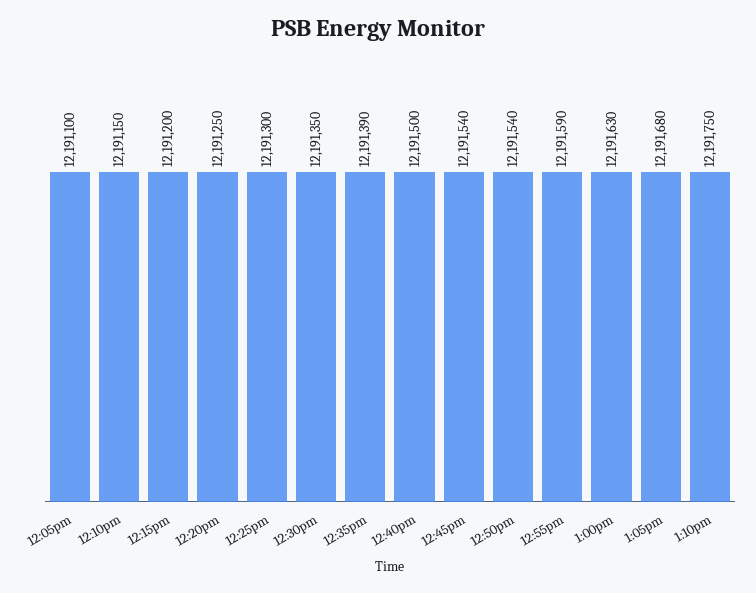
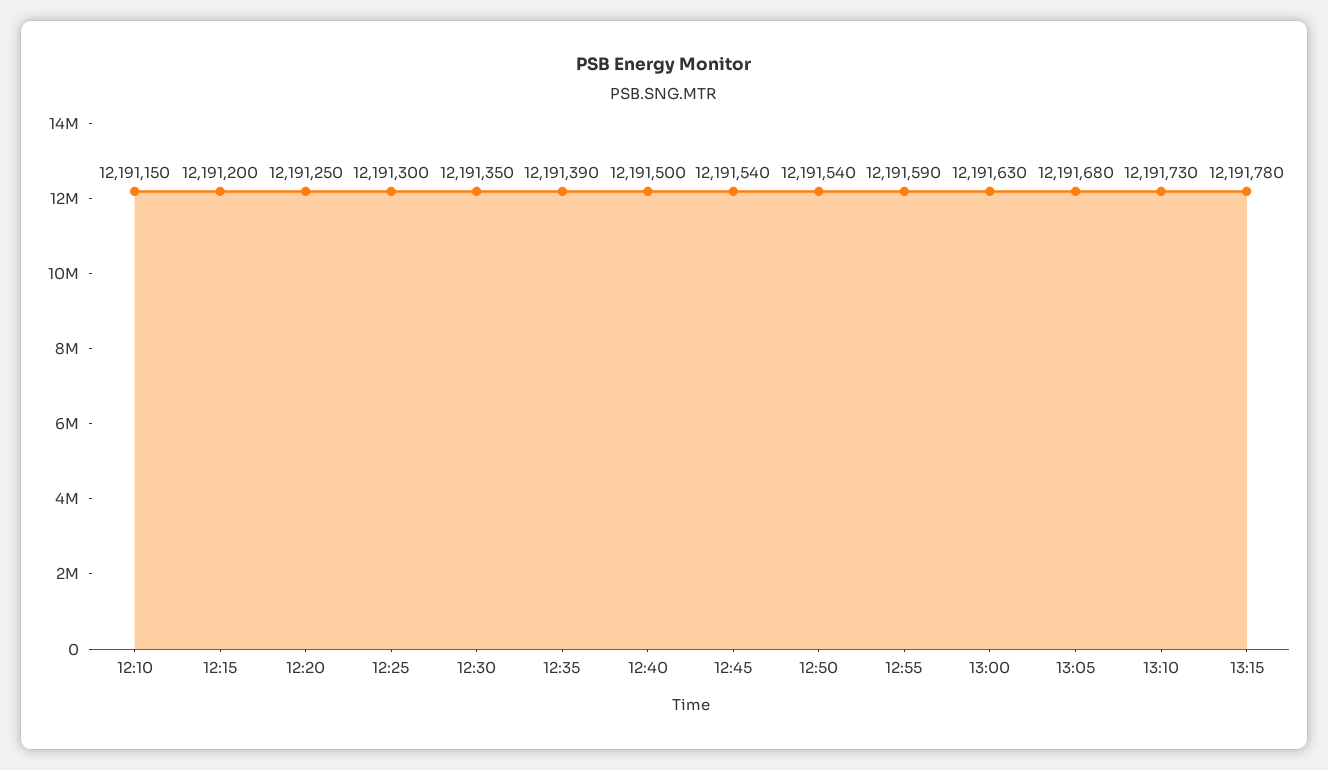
12:05pm: 12191100 -> none
1:10pm: 12191750 -> 12191730
13:15: none -> 12191780

